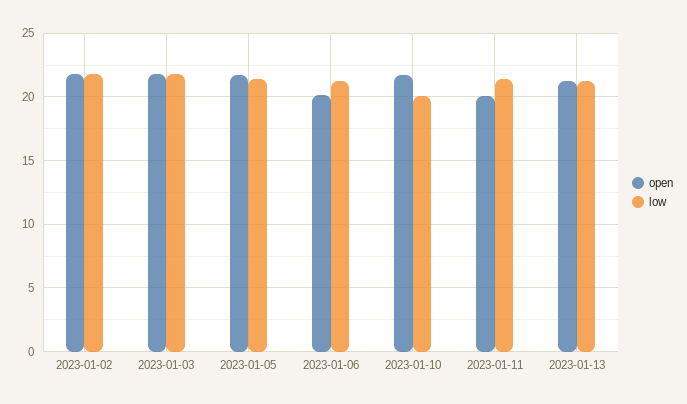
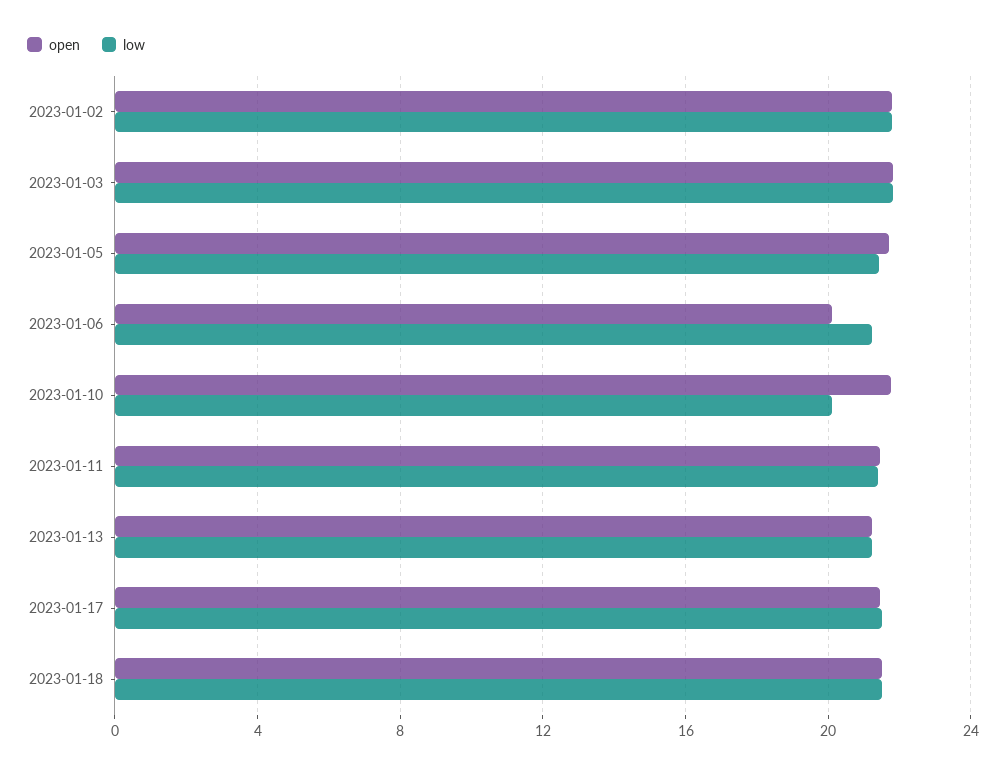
open, 2023-01-11: 20 -> 21.5
open, 2023-01-17: none -> 21.5
low, 2023-01-17: none -> 21.5
open, 2023-01-18: none -> 21.5
low, 2023-01-18: none -> 21.5

